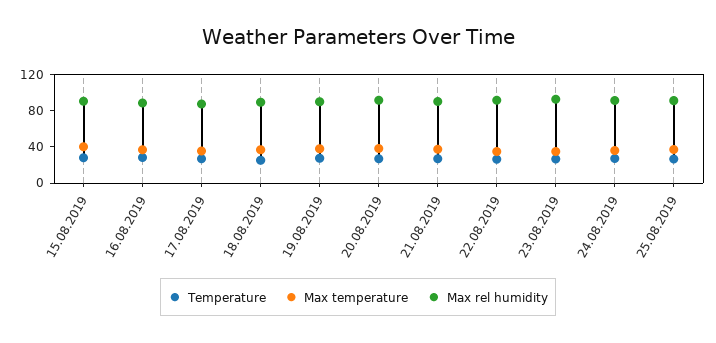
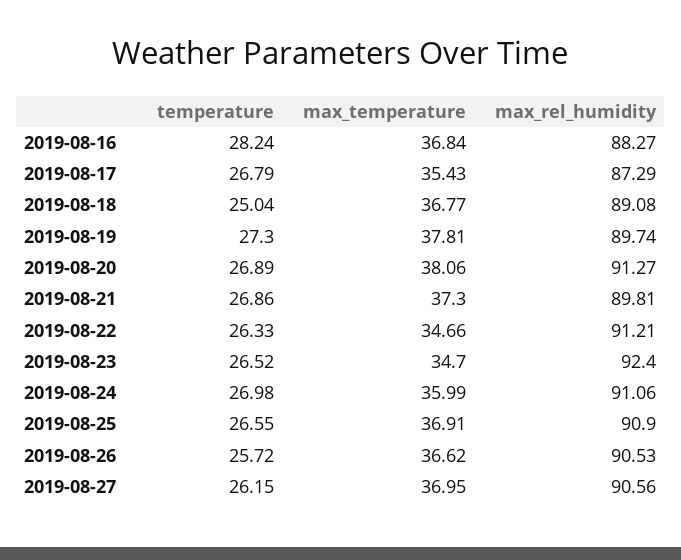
Temperature, 15.08.2019: 30 -> none
Max temperature, 15.08.2019: 40 -> none
Max rel humidity, 15.08.2019: 90 -> none
Temperature, 2019-08-26: none -> 25.72
Max temperature, 2019-08-26: none -> 36.62
Max rel humidity, 2019-08-26: none -> 90.53
Temperature, 2019-08-27: none -> 26.15
Max temperature, 2019-08-27: none -> 36.95
Max rel humidity, 2019-08-27: none -> 90.56

